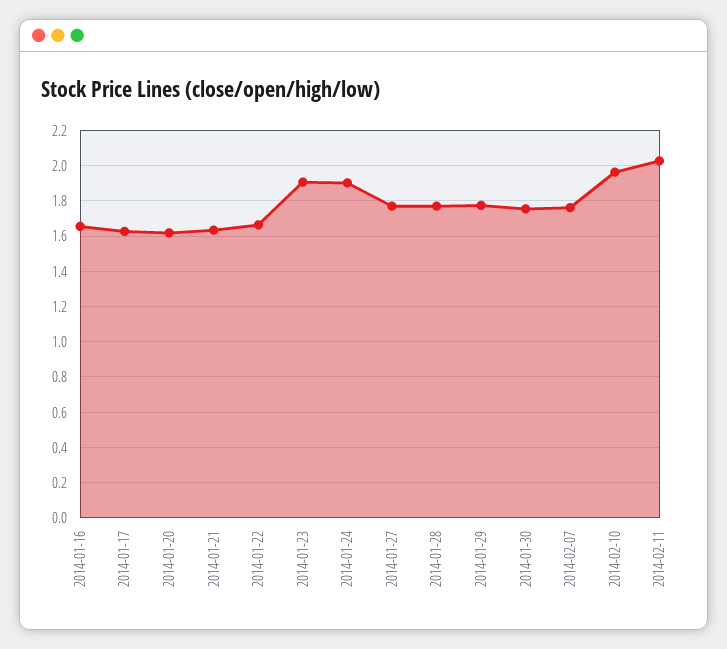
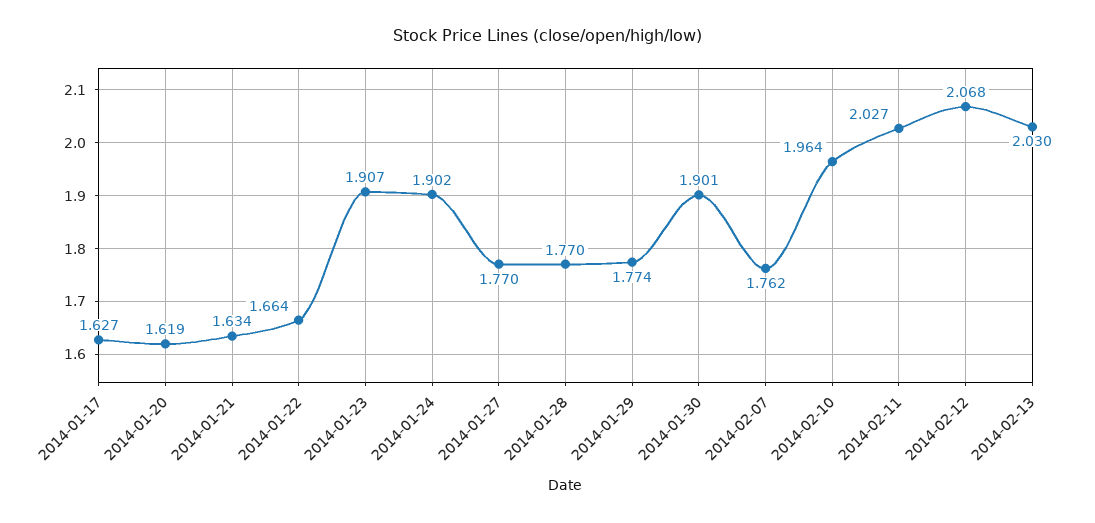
2014-01-16: 1.65 -> none
2014-01-30: 1.75 -> 1.901
2014-02-12: none -> 2.068
2014-02-13: none -> 2.03

